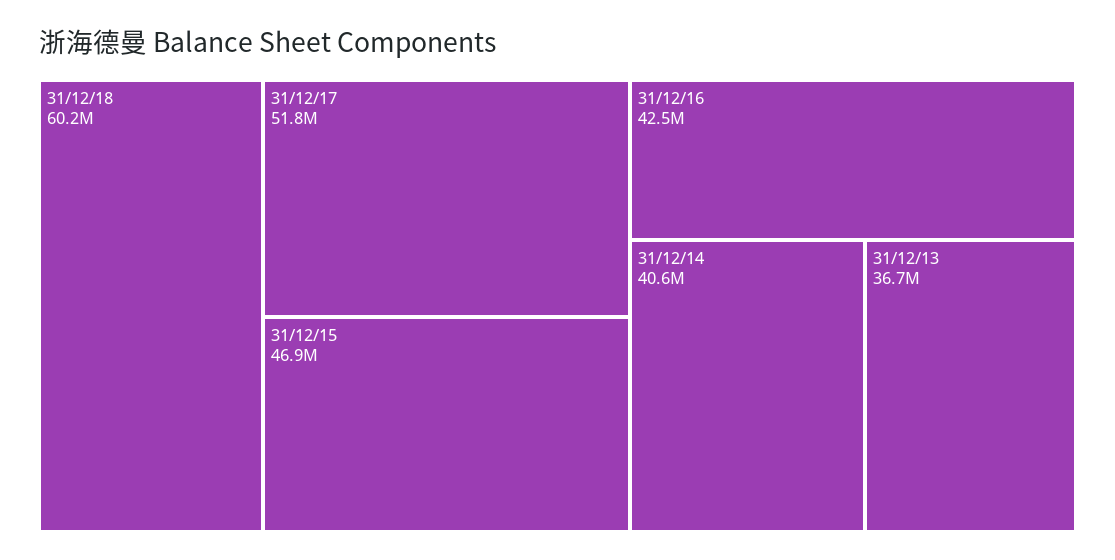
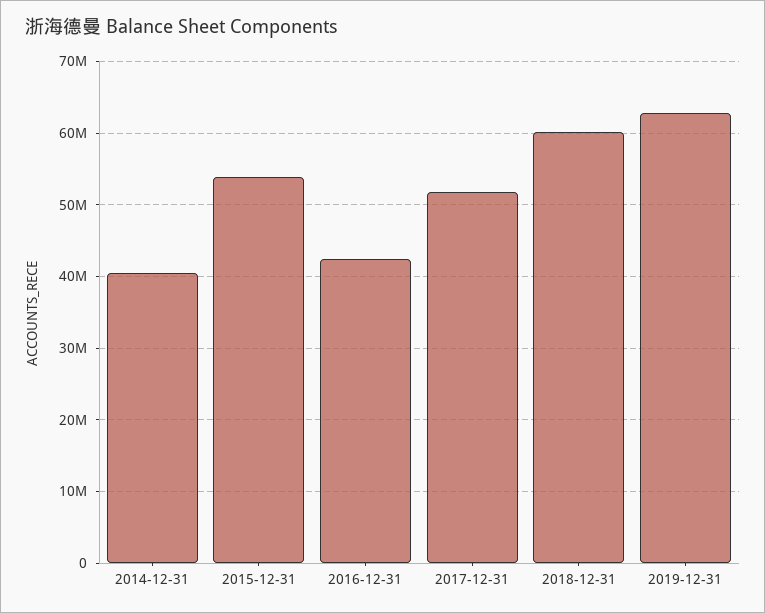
31/12/15: 46900000 -> 54000000
31/12/13: 36700000 -> none
2019-12-31: none -> 63000000

